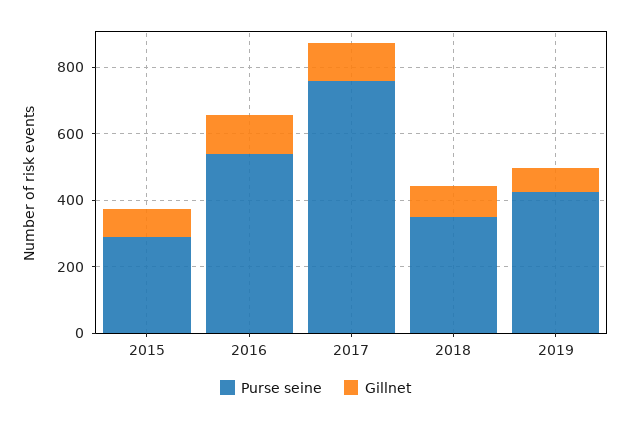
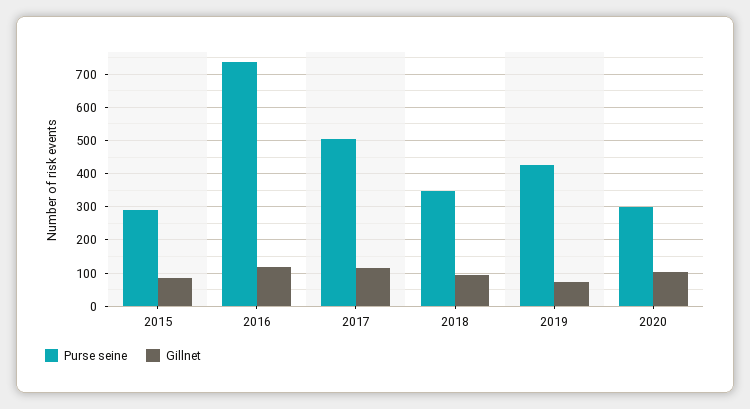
Purse seine, 2016: 550 -> 740
Purse seine, 2017: 750 -> 500
Purse seine, 2020: none -> 300
Gillnet, 2020: none -> 100

